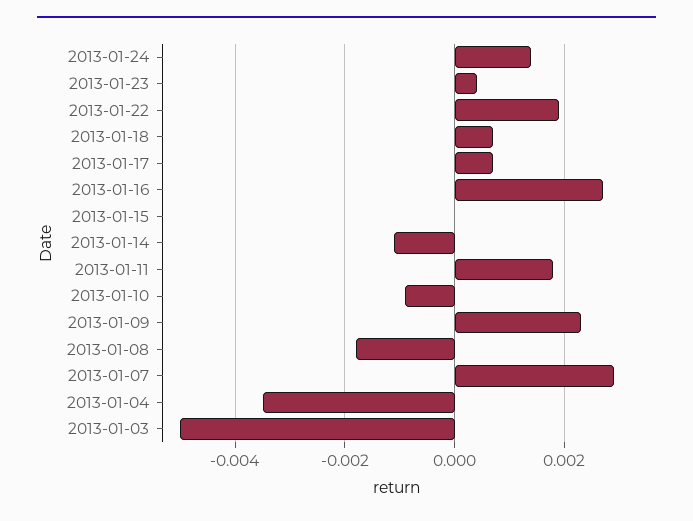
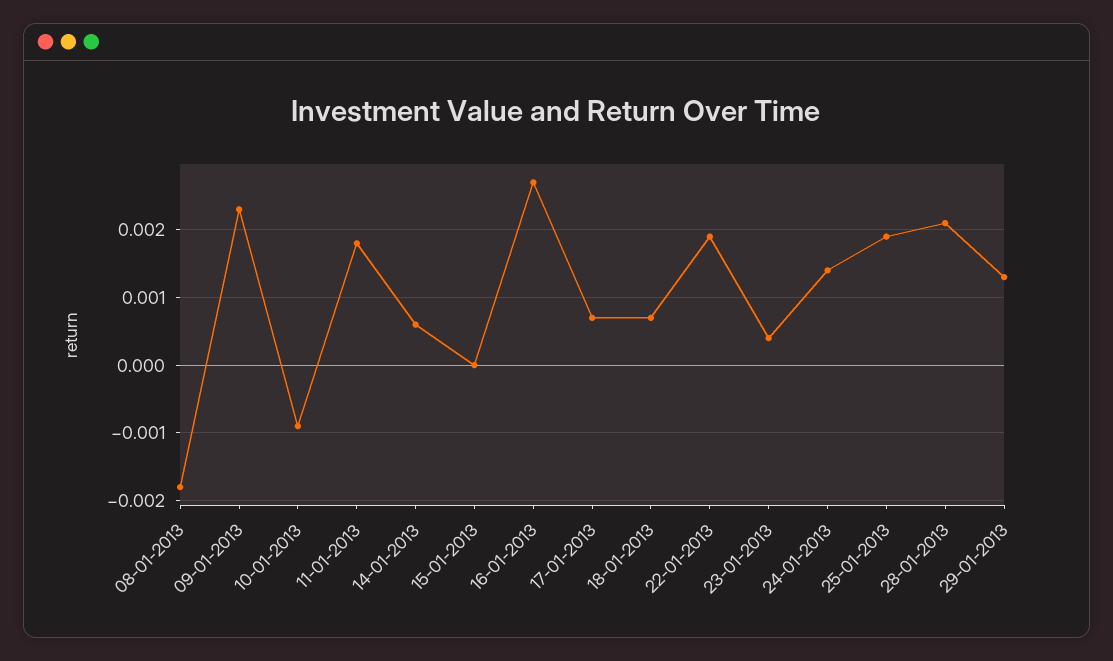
2013-01-14: -0.001 -> 0.0006
2013-01-07: 0.003 -> none
2013-01-04: -0.0035 -> none
2013-01-03: -0.005 -> none
25-01-2013: none -> 0.0019
28-01-2013: none -> 0.0021
29-01-2013: none -> 0.0013

